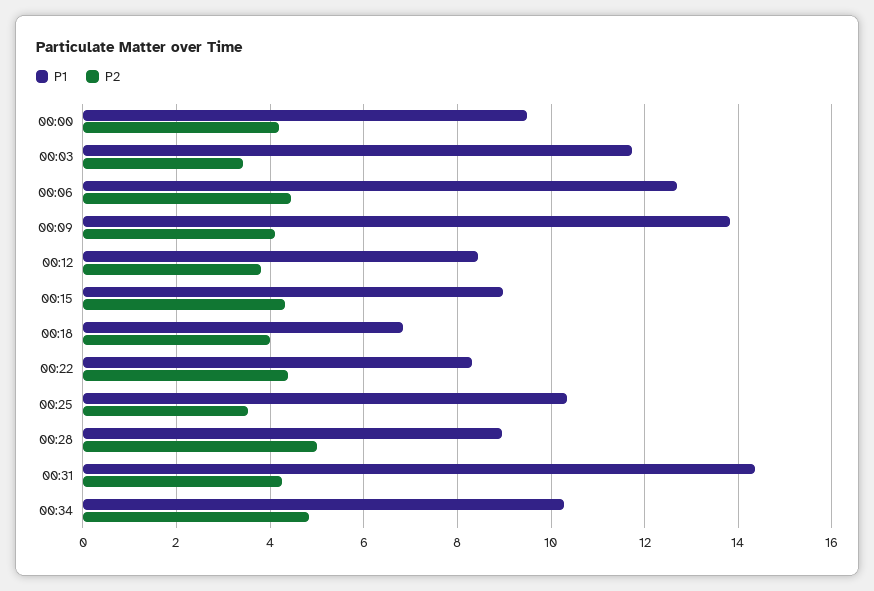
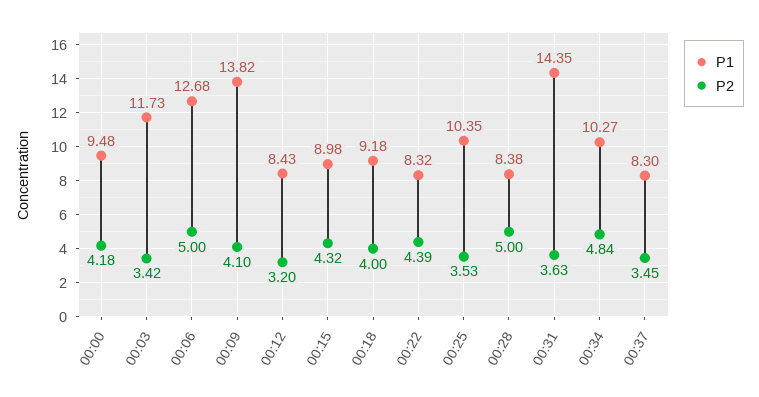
P2, 00:06: 4.4 -> 5
P2, 00:12: 3.8 -> 3.2
P1, 00:18: 6.8 -> 9.18
P1, 00:28: 9 -> 8.38
P2, 00:31: 4.2 -> 3.63
P1, 00:37: none -> 8.3
P2, 00:37: none -> 3.45

